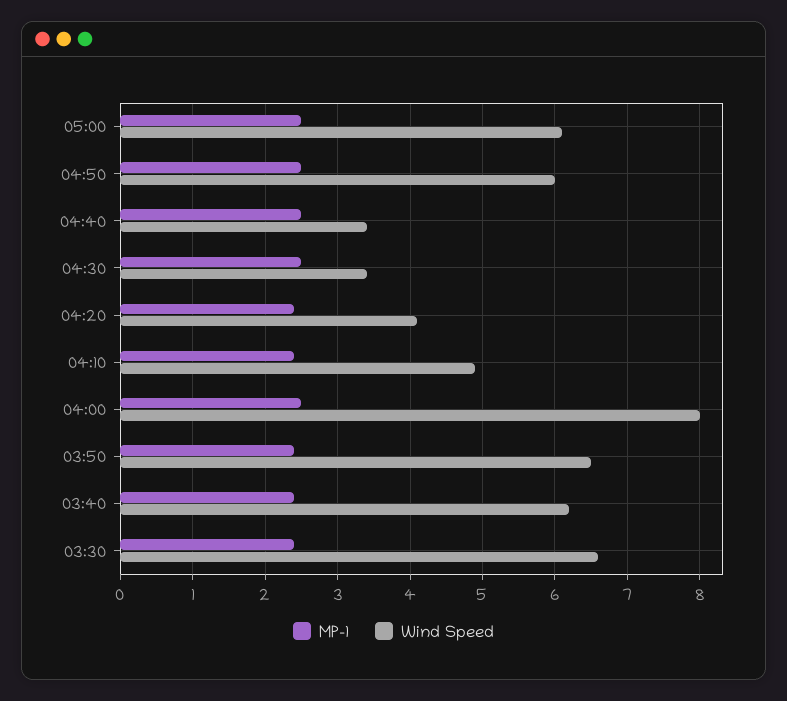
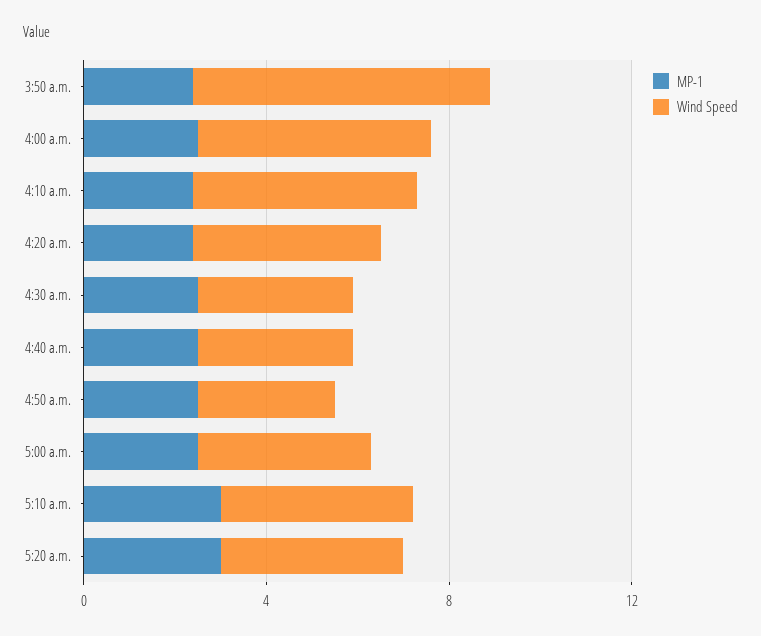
Wind Speed, 05:00: 6.1 -> 4
Wind Speed, 04:50: 6 -> 3
Wind Speed, 04:00: 8 -> 5
MP-1, 03:40: 2.4 -> none
Wind Speed, 03:40: 6.2 -> none
MP-1, 03:30: 2.4 -> none
Wind Speed, 03:30: 6.6 -> none
MP-1, 5:10 a.m.: none -> 3
Wind Speed, 5:10 a.m.: none -> 4
MP-1, 5:20 a.m.: none -> 3
Wind Speed, 5:20 a.m.: none -> 4

